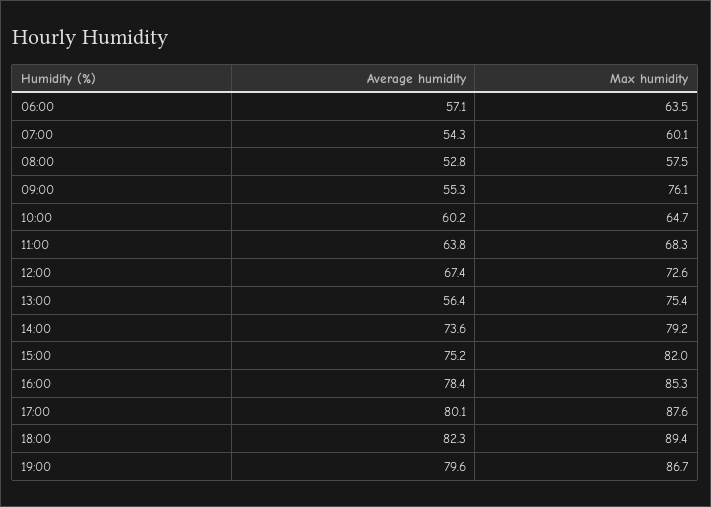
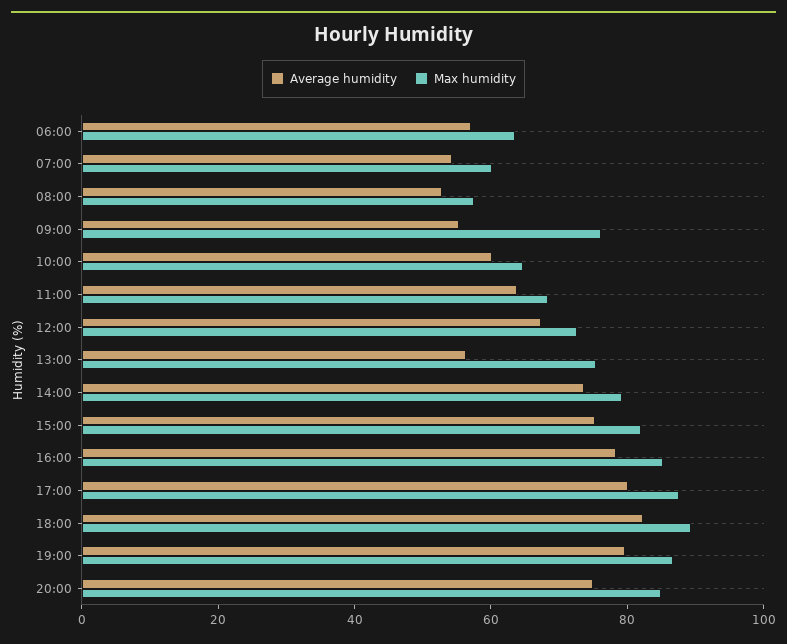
Average humidity, 20:00: none -> 75
Max humidity, 20:00: none -> 85

